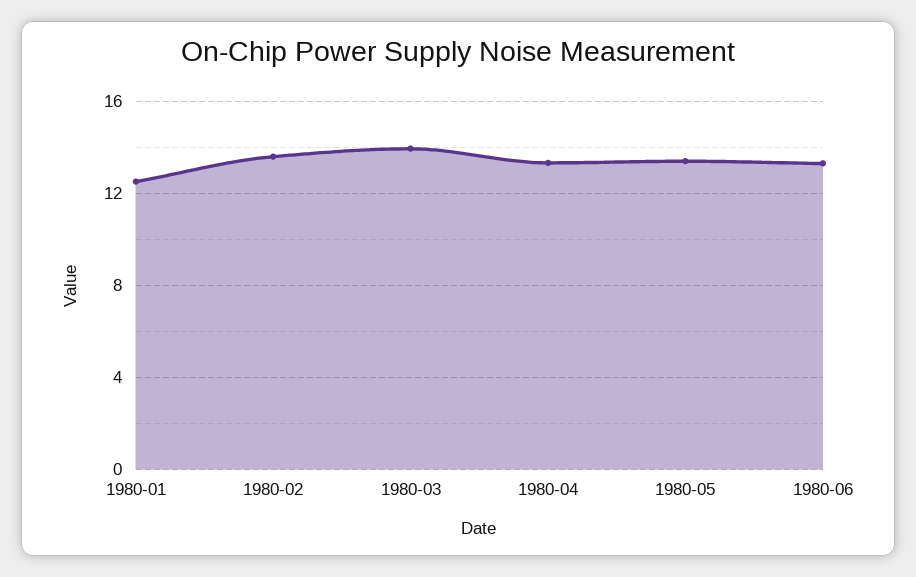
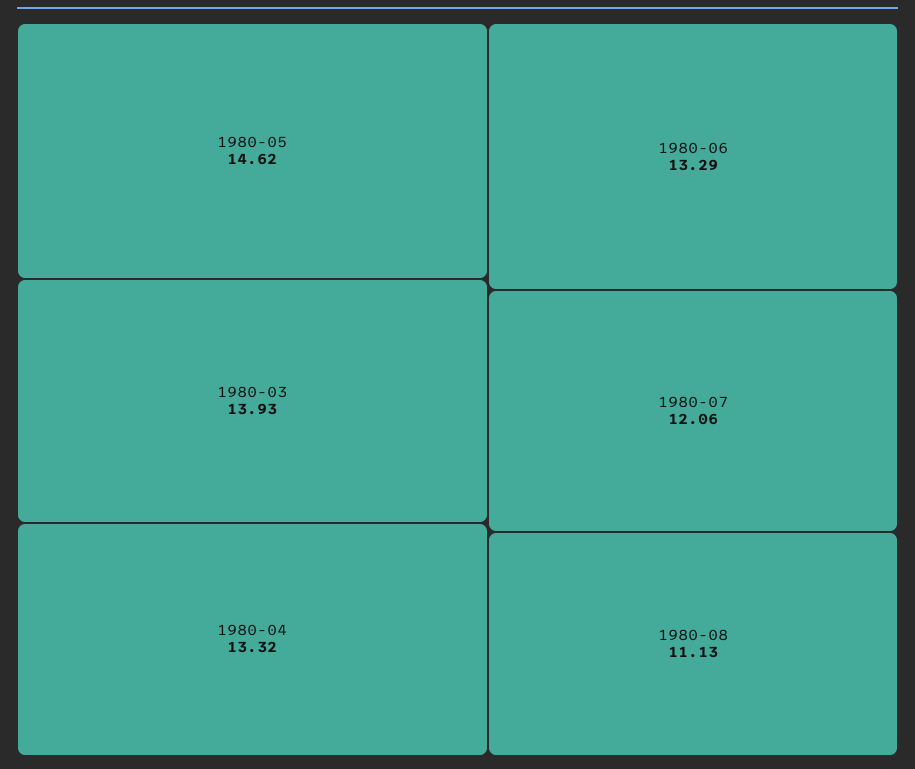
1980-01: 12.5 -> none
1980-02: 13.5 -> none
1980-05: 13.5 -> 14.62
1980-07: none -> 12.06
1980-08: none -> 11.13

